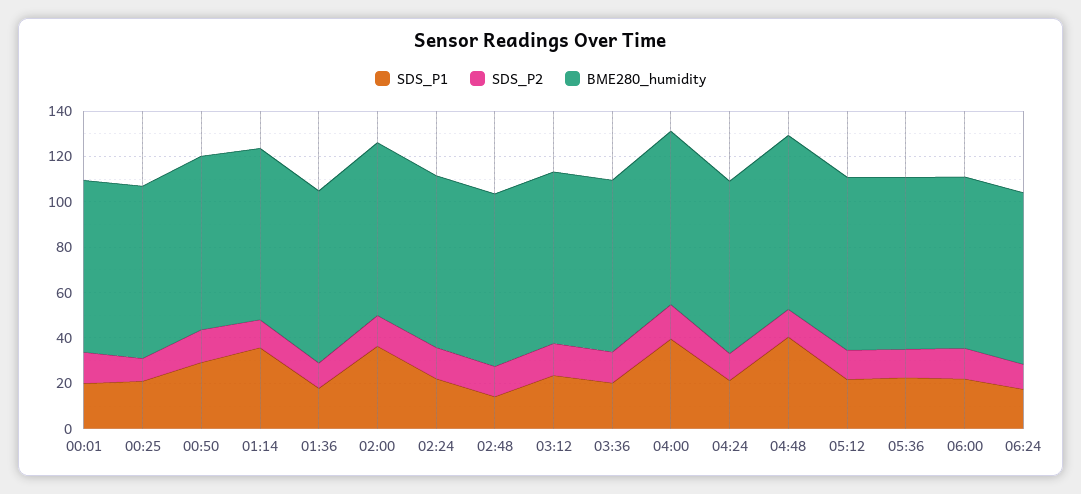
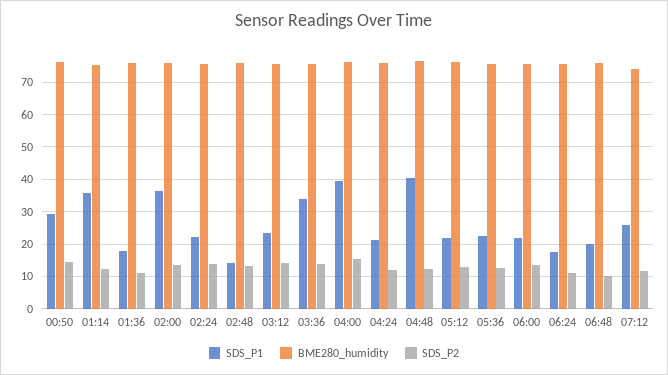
SDS_P1, 00:01: 20 -> none
SDS_P2, 00:01: 15 -> none
BME280_humidity, 00:01: 75 -> none
SDS_P1, 00:25: 20 -> none
SDS_P2, 00:25: 10 -> none
BME280_humidity, 00:25: 75 -> none
SDS_P1, 03:36: 20 -> 34
SDS_P1, 06:48: none -> 20
BME280_humidity, 06:48: none -> 76
SDS_P2, 06:48: none -> 10
SDS_P1, 07:12: none -> 26
BME280_humidity, 07:12: none -> 74
SDS_P2, 07:12: none -> 12

